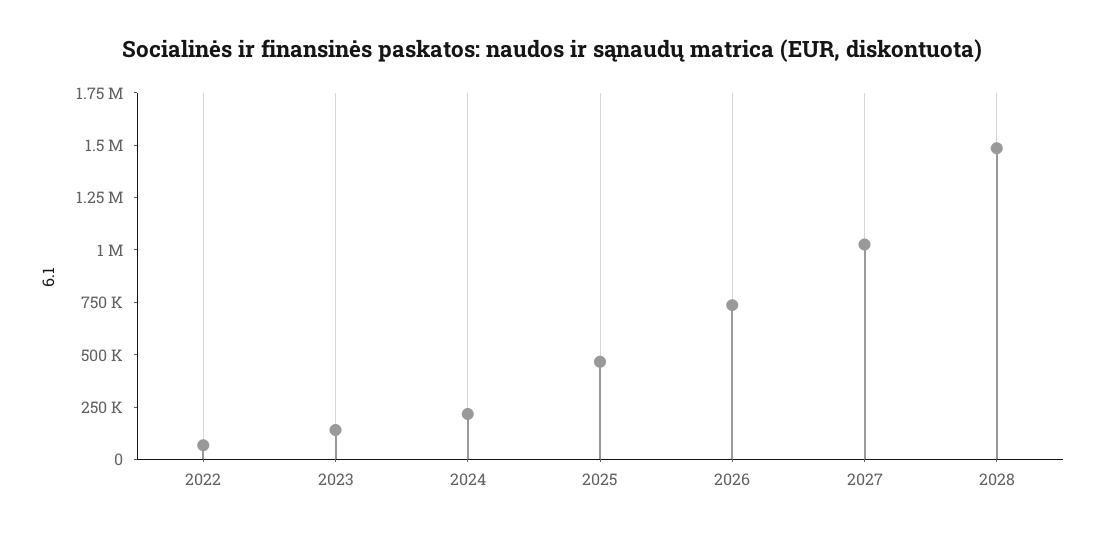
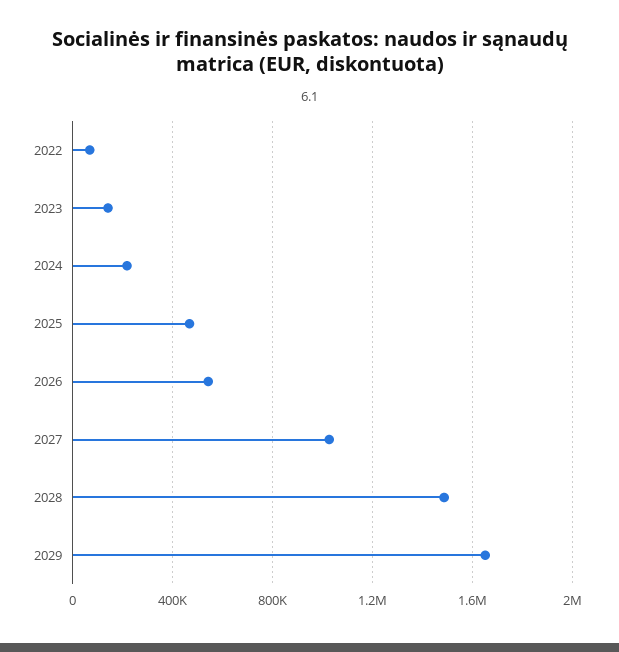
2026: 750000 -> 550000
2029: none -> 1650000

